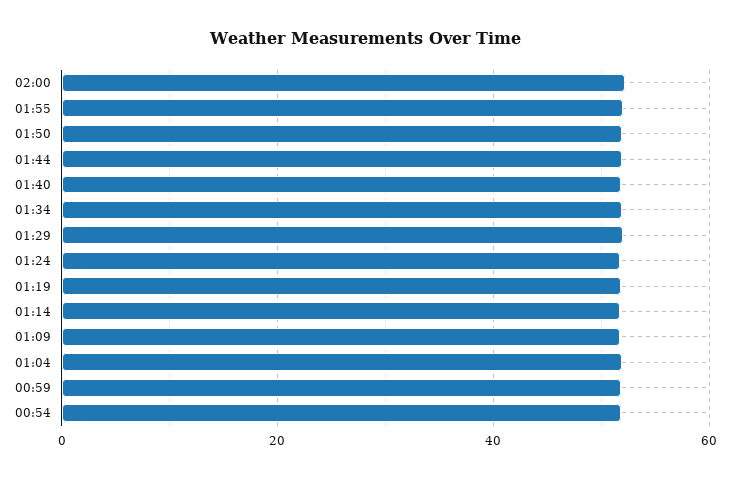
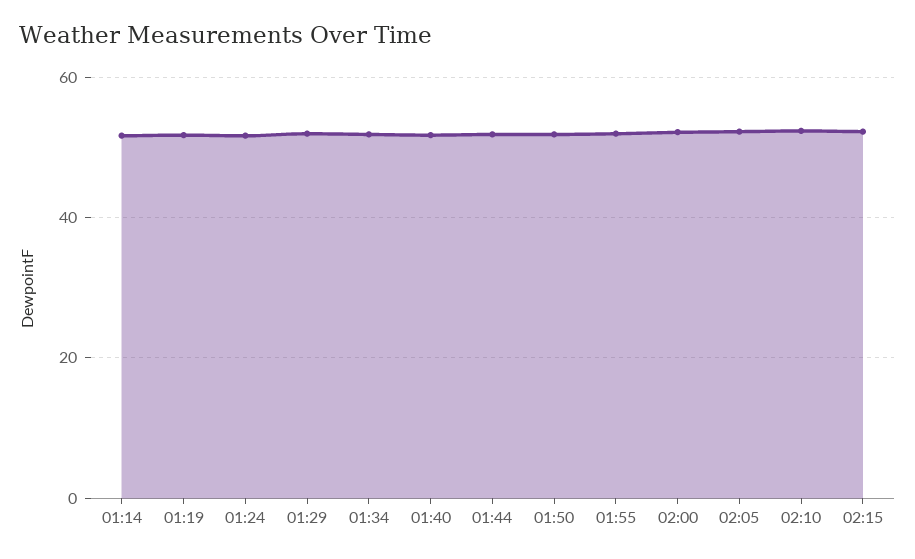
01:09: 52 -> none
01:04: 52 -> none
00:59: 52 -> none
00:54: 52 -> none
02:05: none -> 52
02:10: none -> 52
02:15: none -> 52

